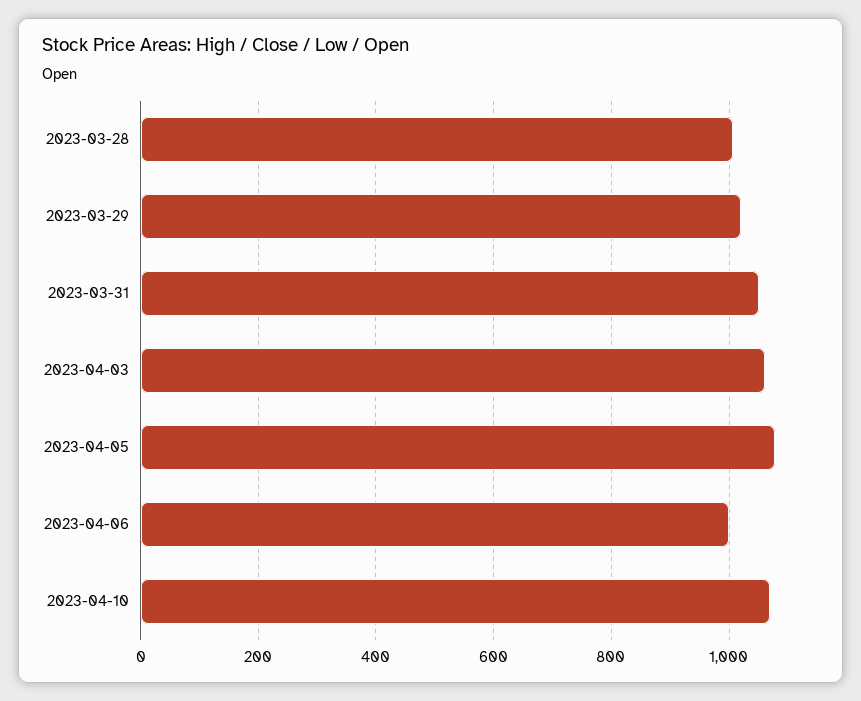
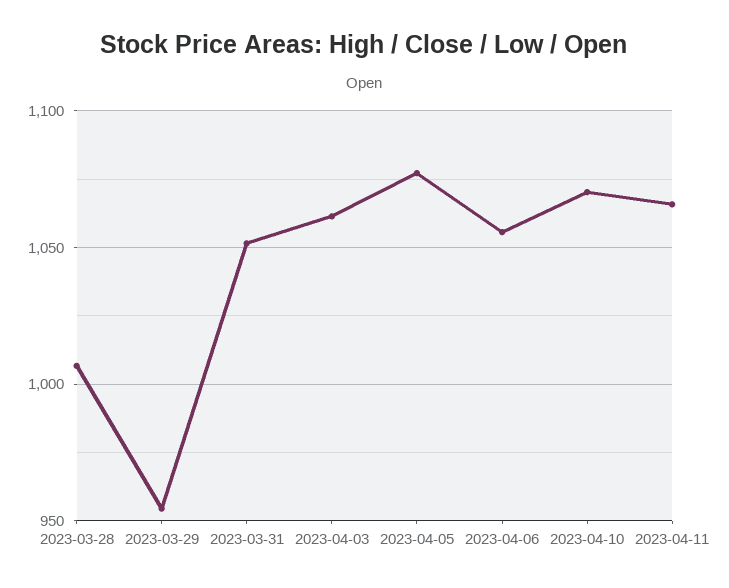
2023-03-29: 1020 -> 955
2023-04-06: 1000 -> 1055
2023-04-11: none -> 1065

